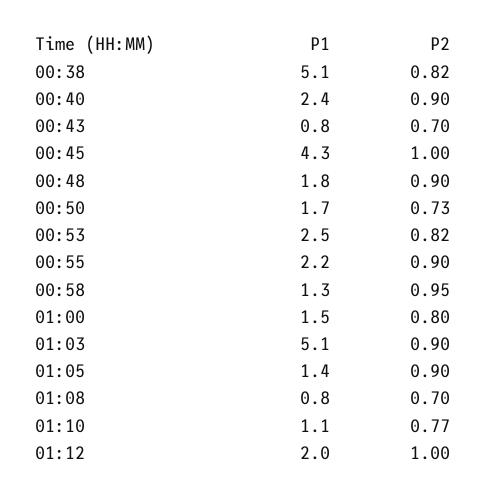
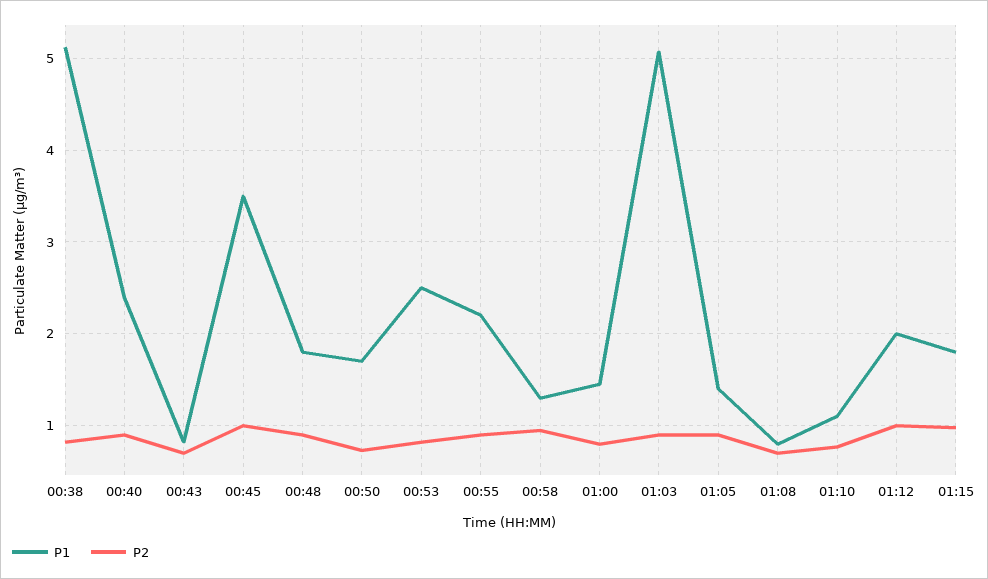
P1, 00:45: 4.3 -> 3.5
P1, 01:15: none -> 1.8
P2, 01:15: none -> 1

